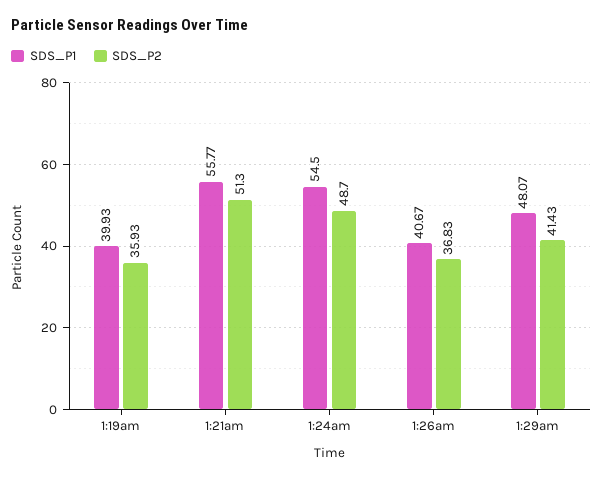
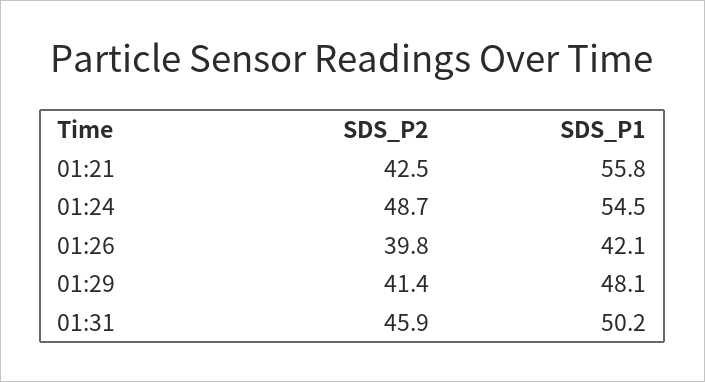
SDS_P1, 1:19am: 39.93 -> none
SDS_P2, 1:19am: 35.93 -> none
SDS_P2, 1:21am: 51.3 -> 42.5
SDS_P1, 1:26am: 40.67 -> 42.1
SDS_P2, 1:26am: 36.83 -> 39.8
SDS_P2, 01:31: none -> 45.9
SDS_P1, 01:31: none -> 50.2

